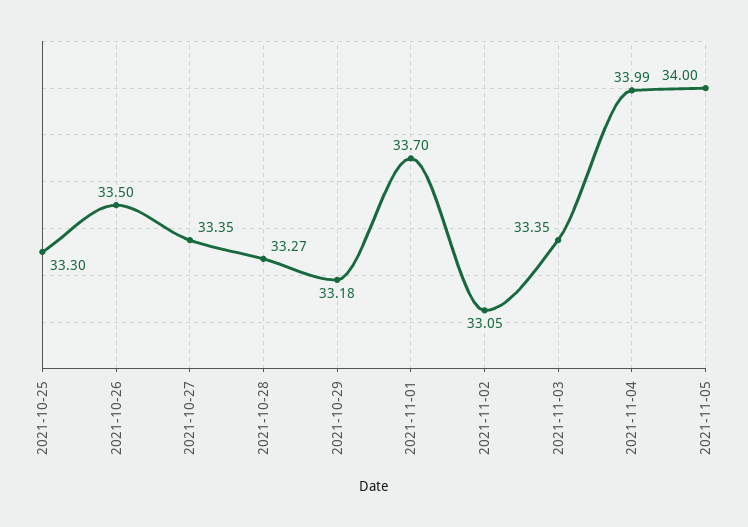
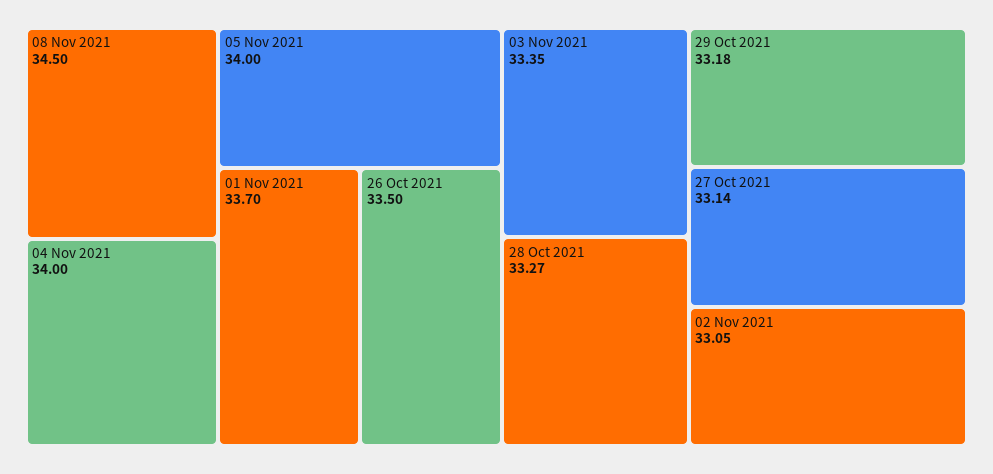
2021-10-25: 33.3 -> none
2021-10-27: 33.35 -> 33.14
2021-11-04: 33.99 -> 34
08 Nov 2021: none -> 34.5

